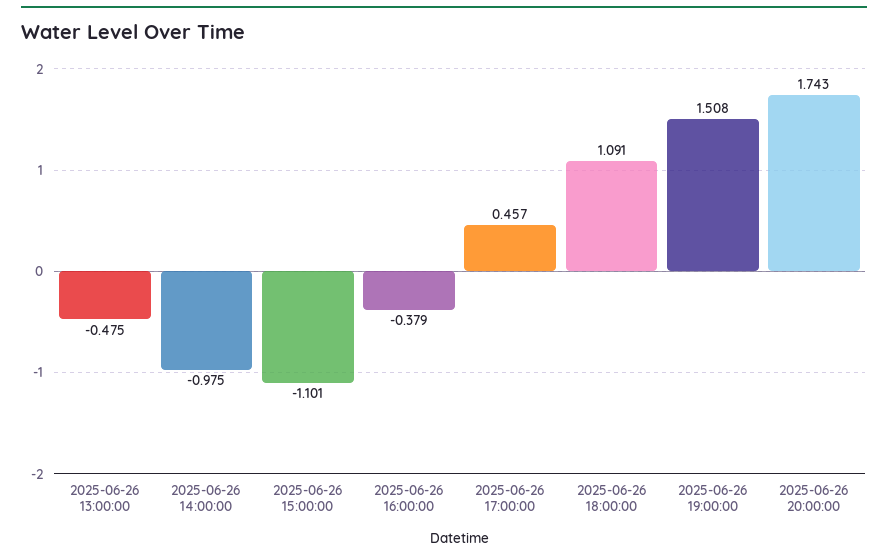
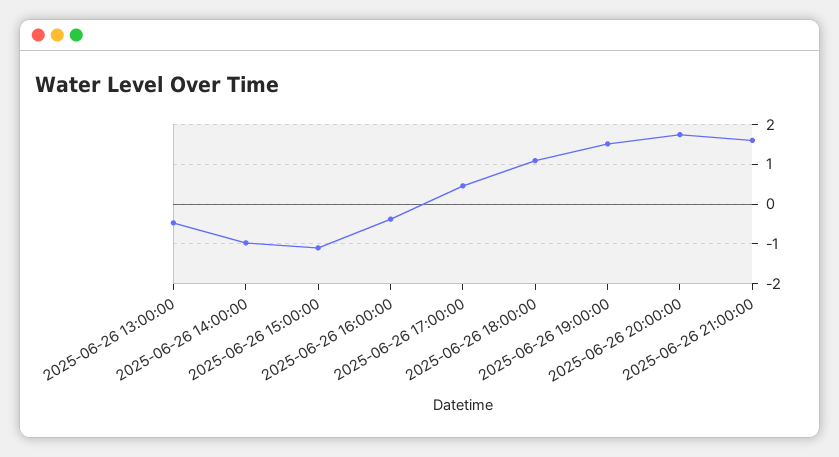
2025-06-26 21:00:00: none -> 1.6

